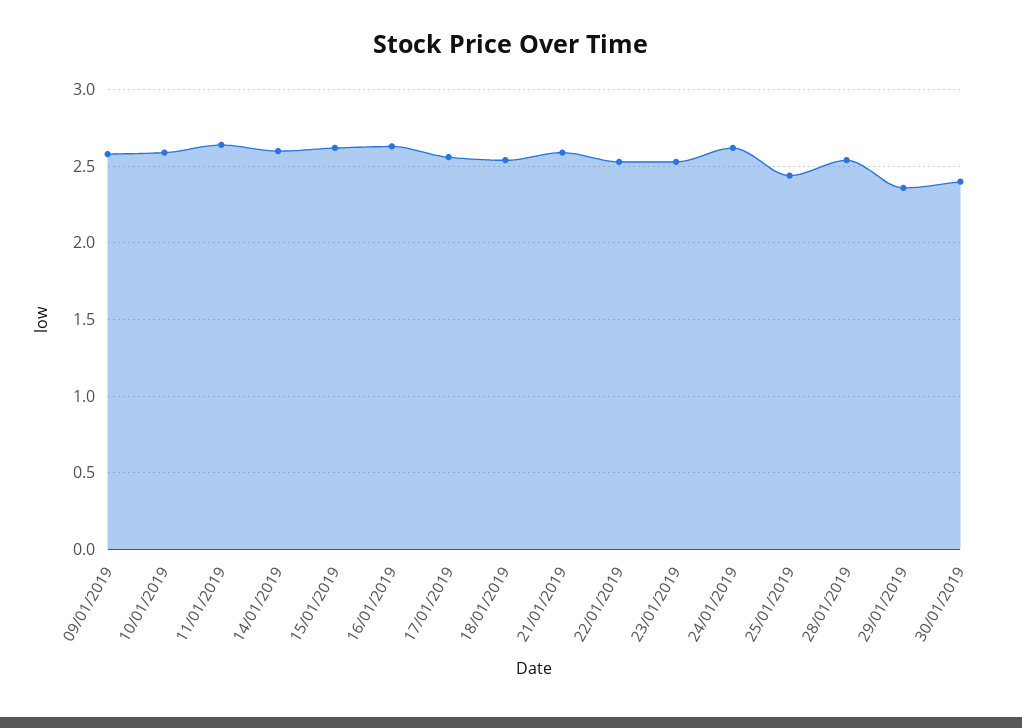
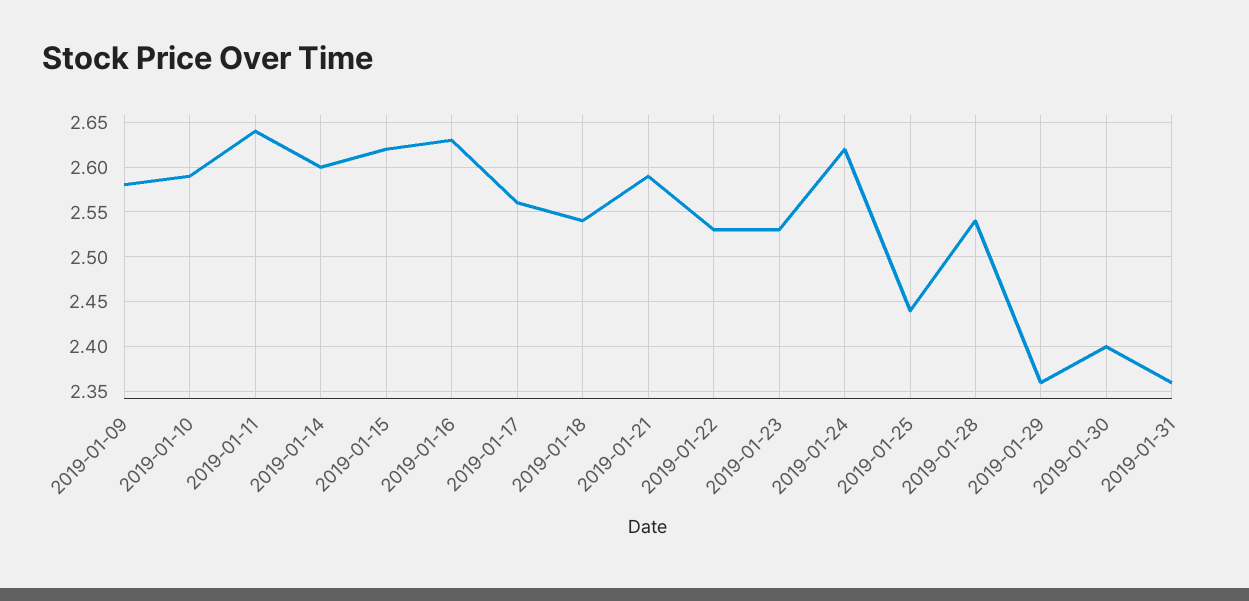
2019-01-31: none -> 2.36

